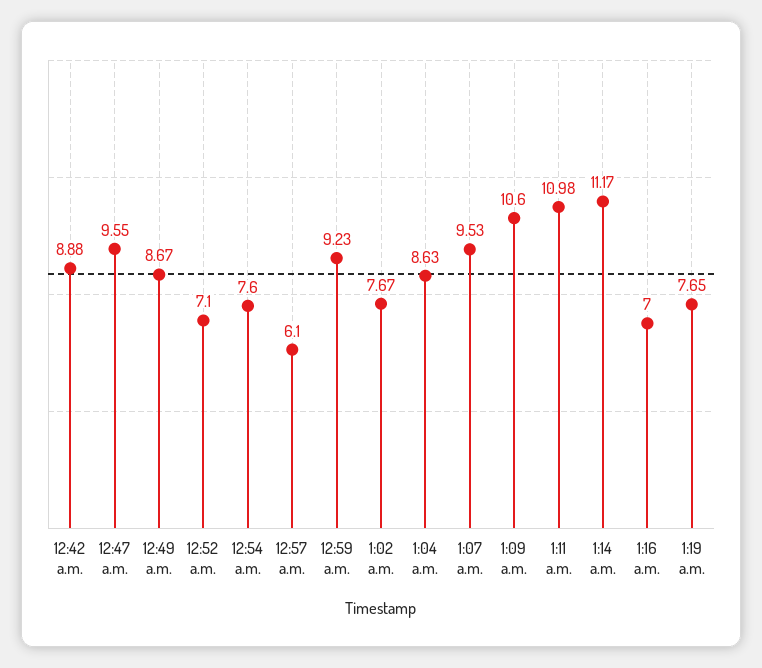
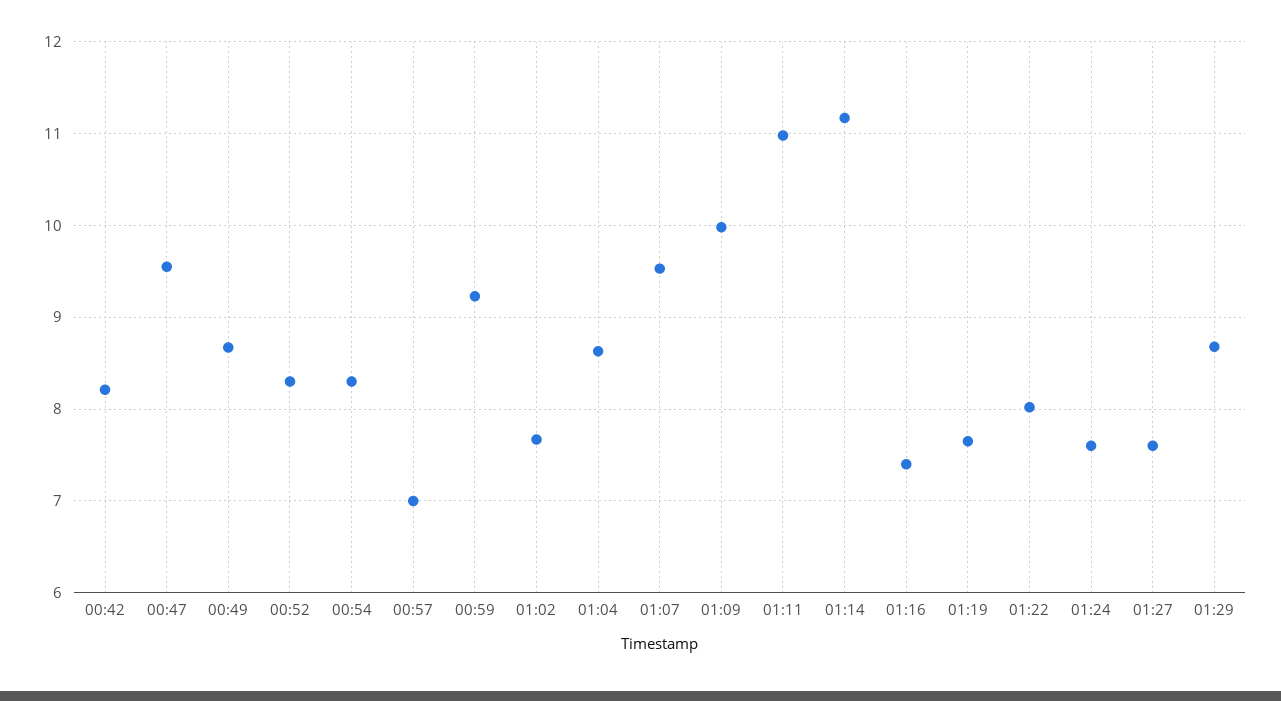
12:42 a.m.: 8.88 -> 8.2
12:52 a.m.: 7.1 -> 8.3
12:54 a.m.: 7.6 -> 8.3
12:57 a.m.: 6.1 -> 7
1:09 a.m.: 10.6 -> 10
1:16 a.m.: 7 -> 7.4
01:22: none -> 8
01:24: none -> 7.6
01:27: none -> 7.6
01:29: none -> 8.7

